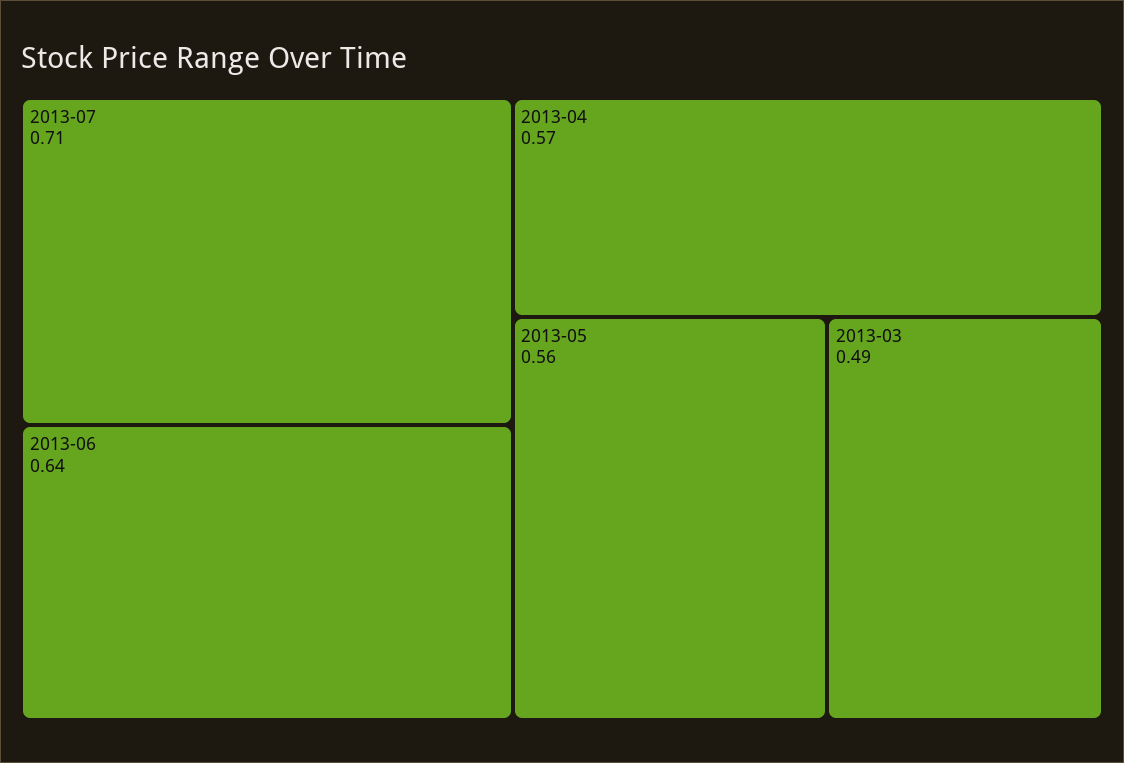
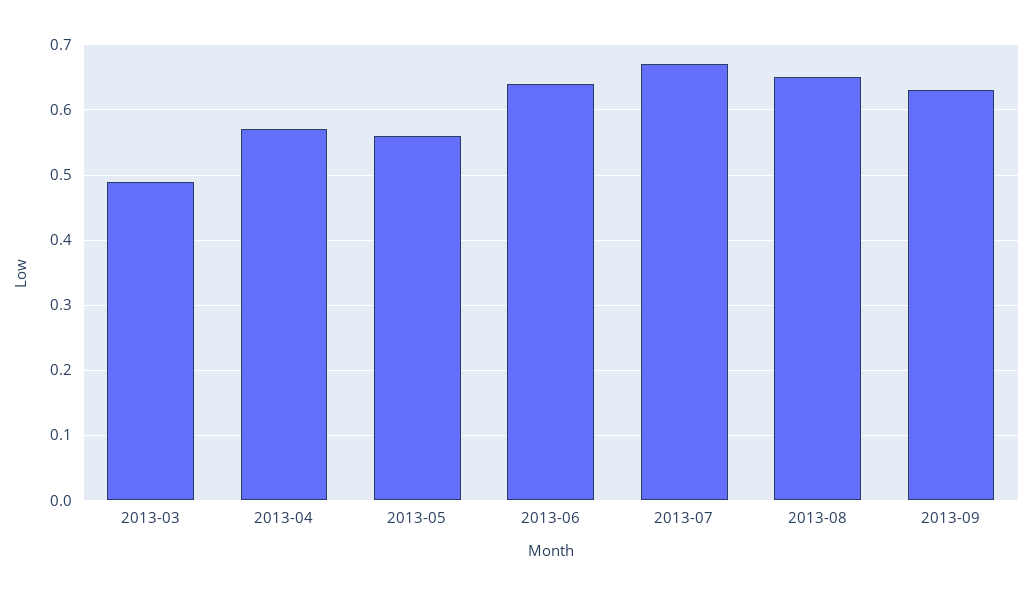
2013-07: 0.71 -> 0.67
2013-08: none -> 0.65
2013-09: none -> 0.63

